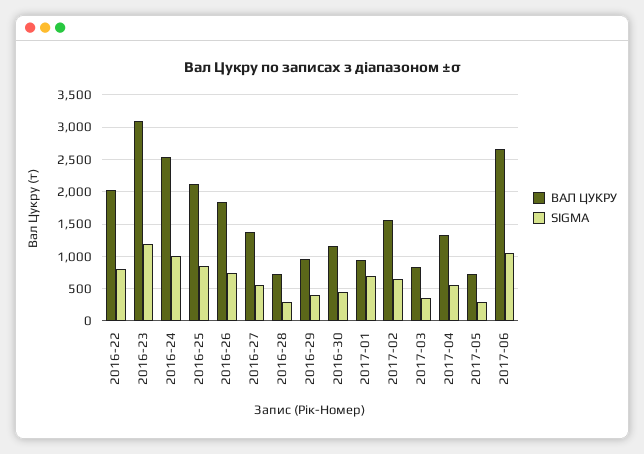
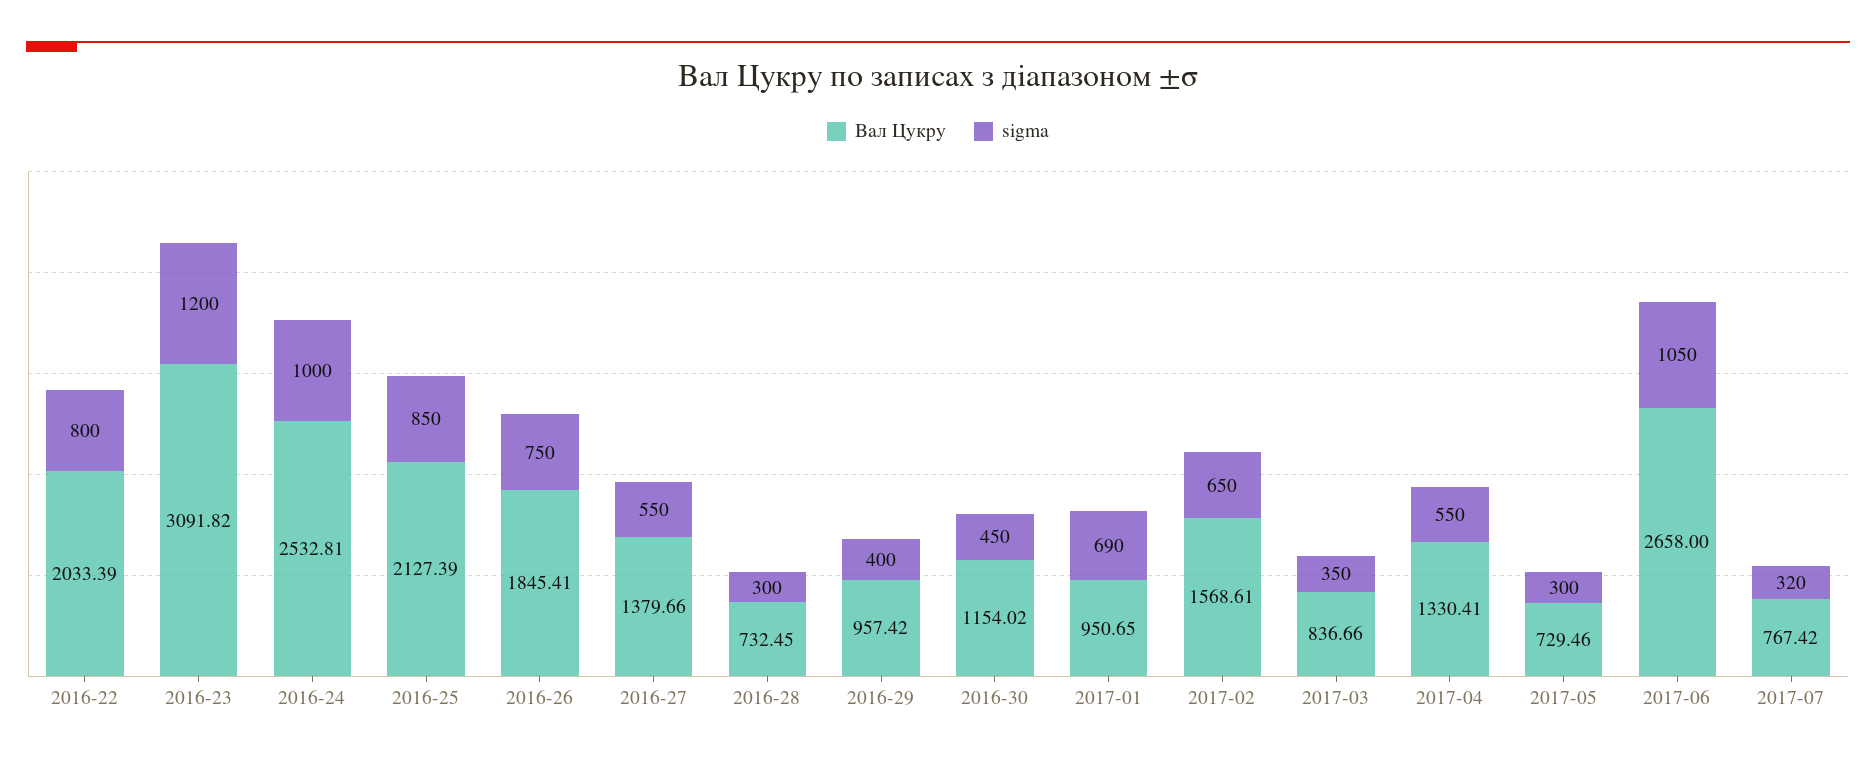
ВАЛ ЦУКРУ, 2017-07: none -> 767.42
SIGMA, 2017-07: none -> 320

